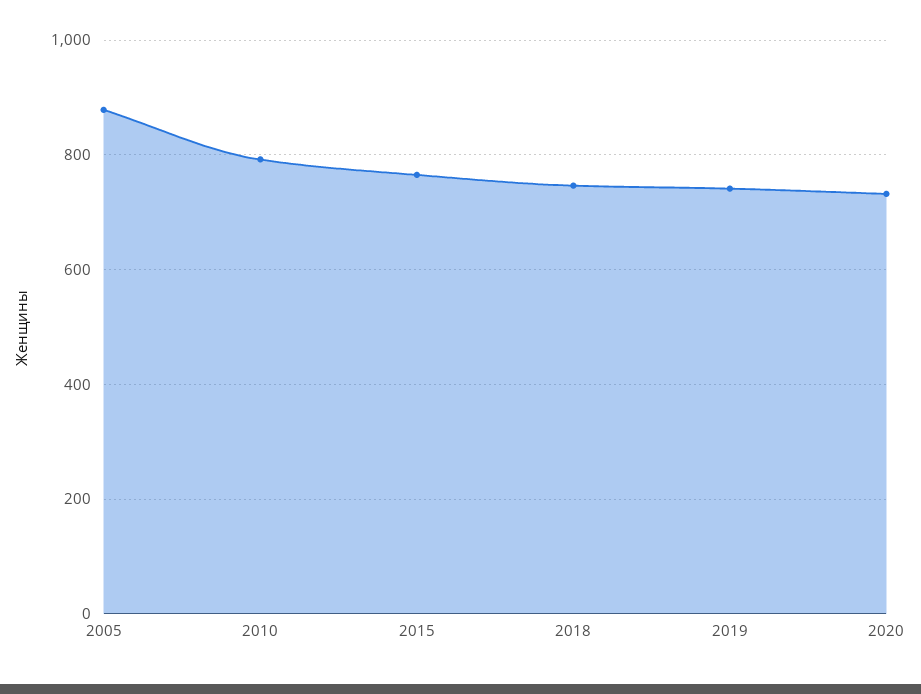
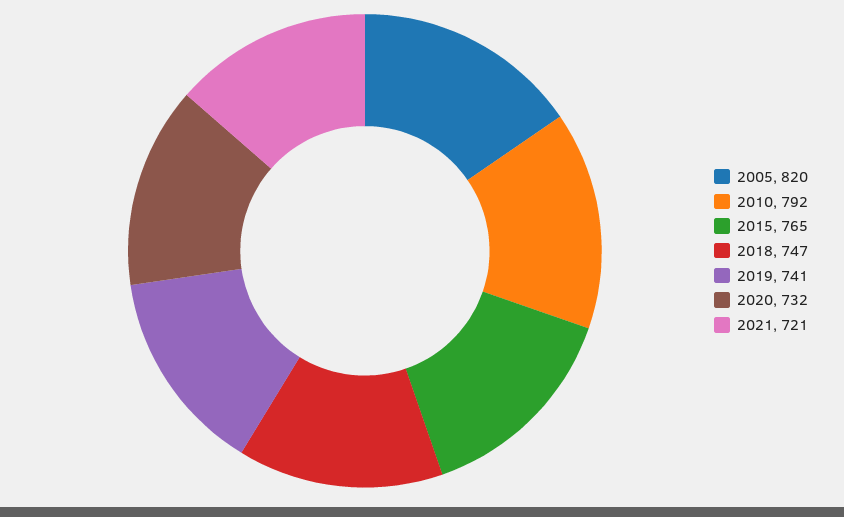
2005: 880 -> 820
2021: none -> 721

